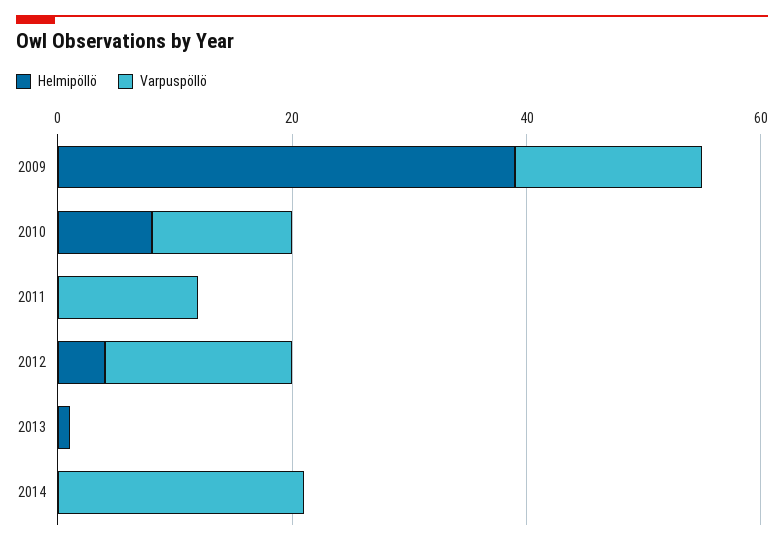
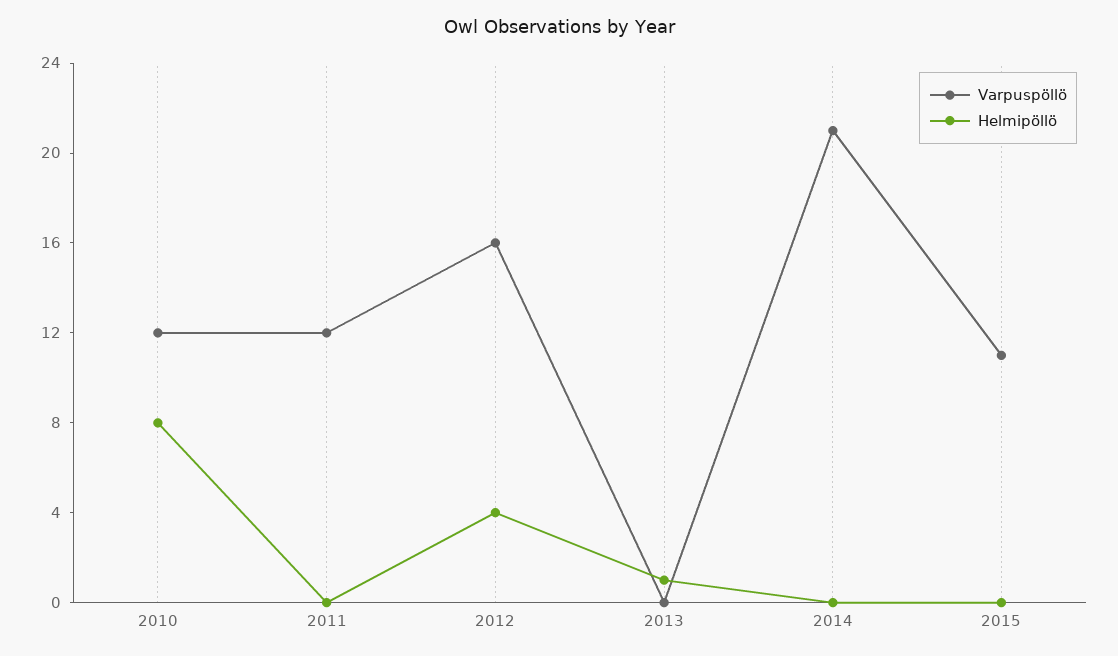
Helmipöllö, 2009: 40 -> none
Varpuspöllö, 2009: 15 -> none
Varpuspöllö, 2015: none -> 11
Helmipöllö, 2015: none -> 0

